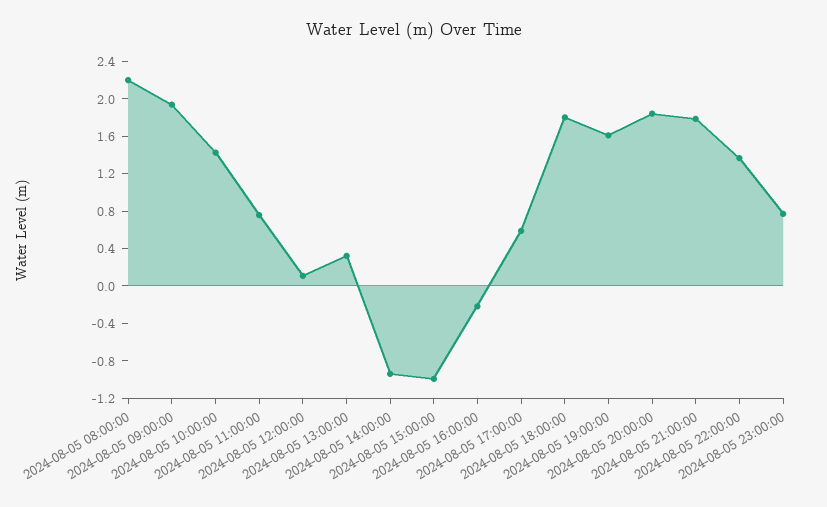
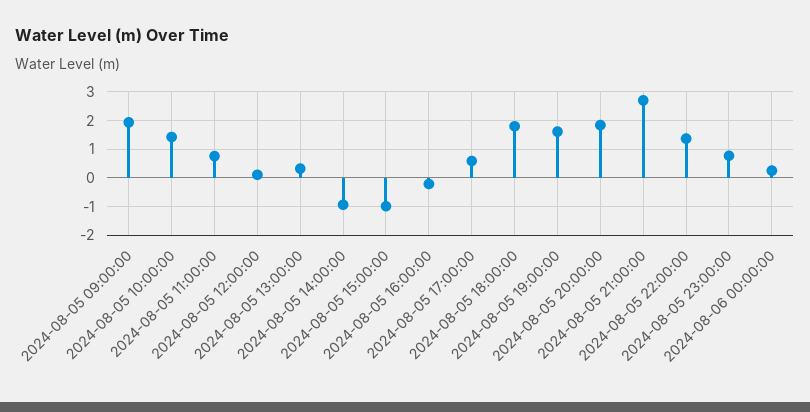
2024-08-05 08:00:00: 2.2 -> none
2024-08-05 21:00:00: 1.8 -> 2.75
2024-08-06 00:00:00: none -> 0.25

